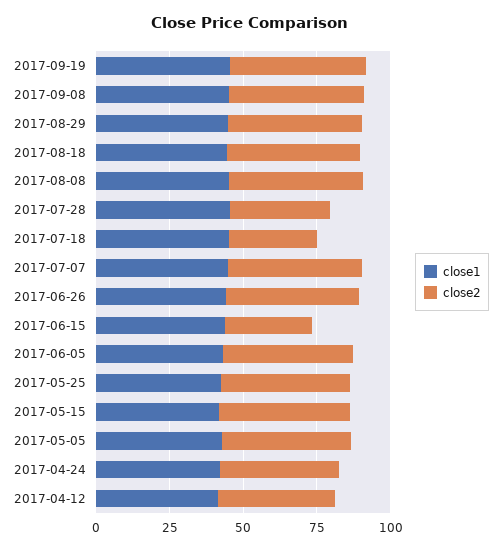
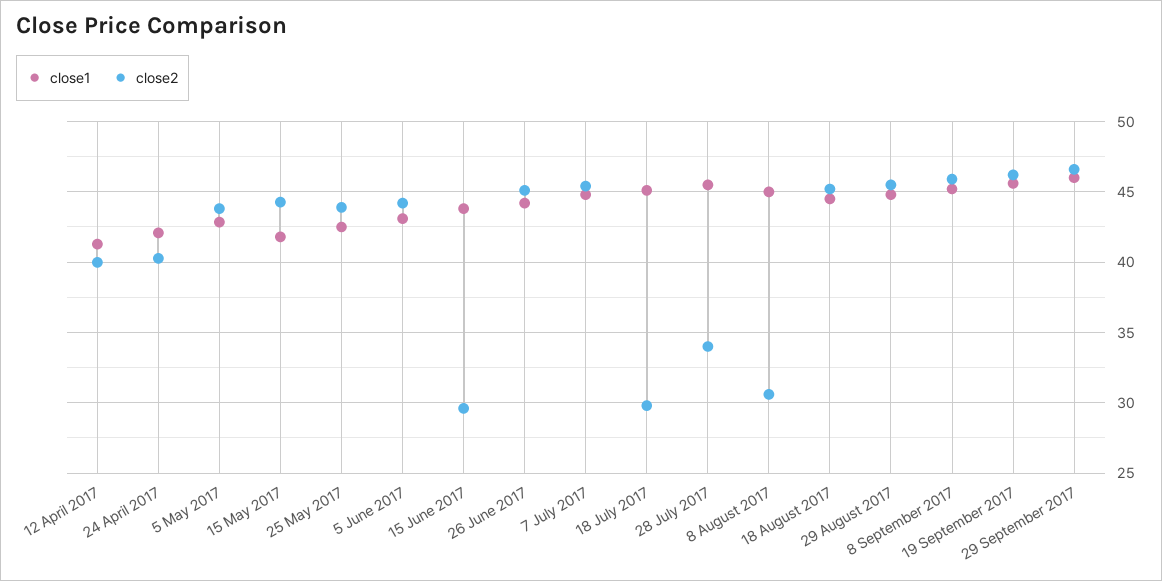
close2, 2017-08-08: 45 -> 30.5
close1, 29 September 2017: none -> 46
close2, 29 September 2017: none -> 46.5

